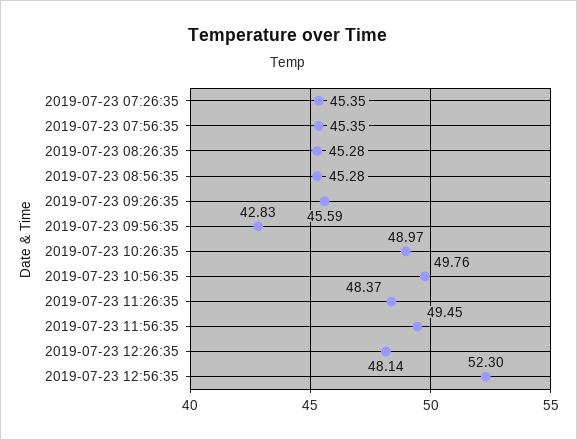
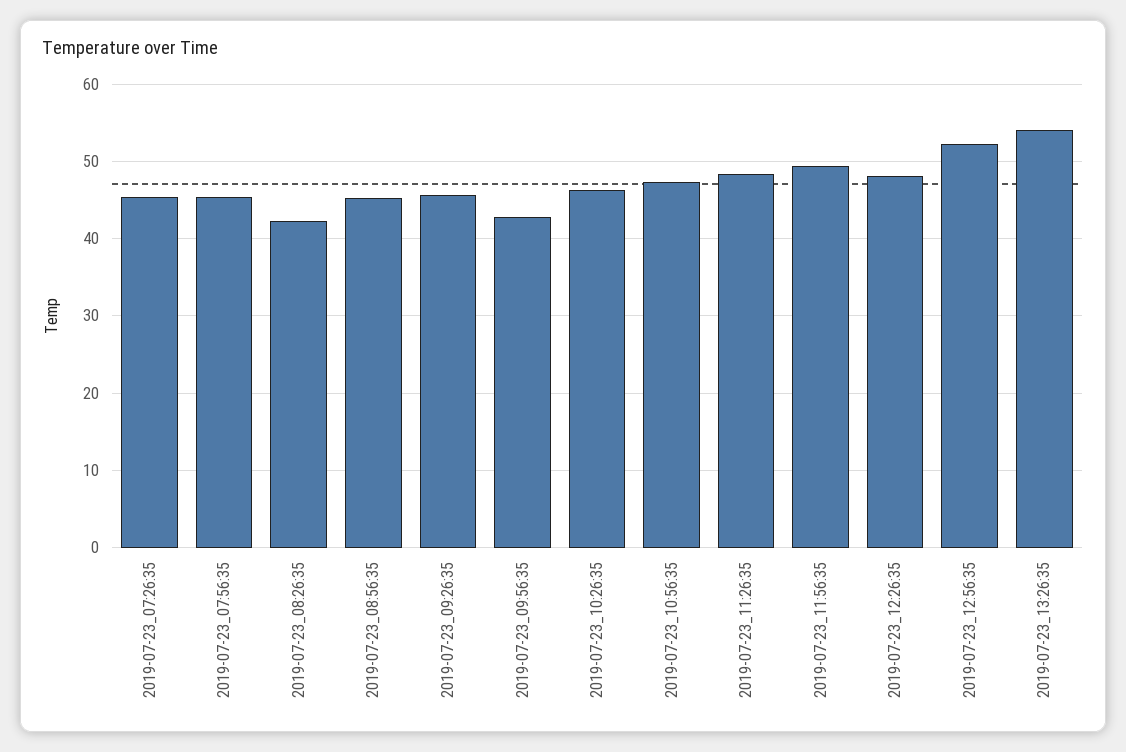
2019-07-23 08:26:35: 45.28 -> 42
2019-07-23 10:26:35: 48.97 -> 46
2019-07-23 10:56:35: 49.76 -> 47
2019-07-23_13:26:35: none -> 54

